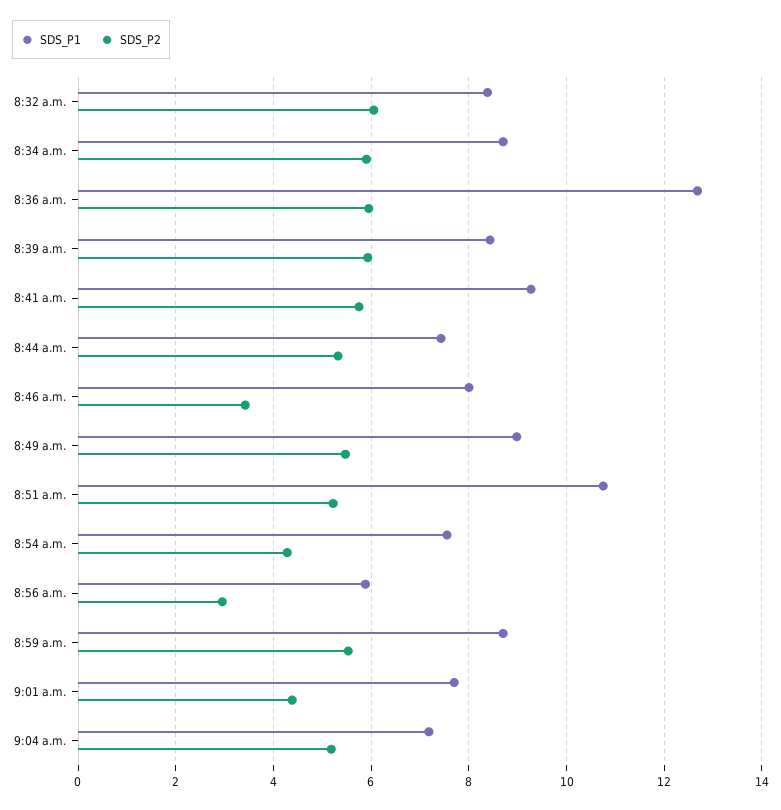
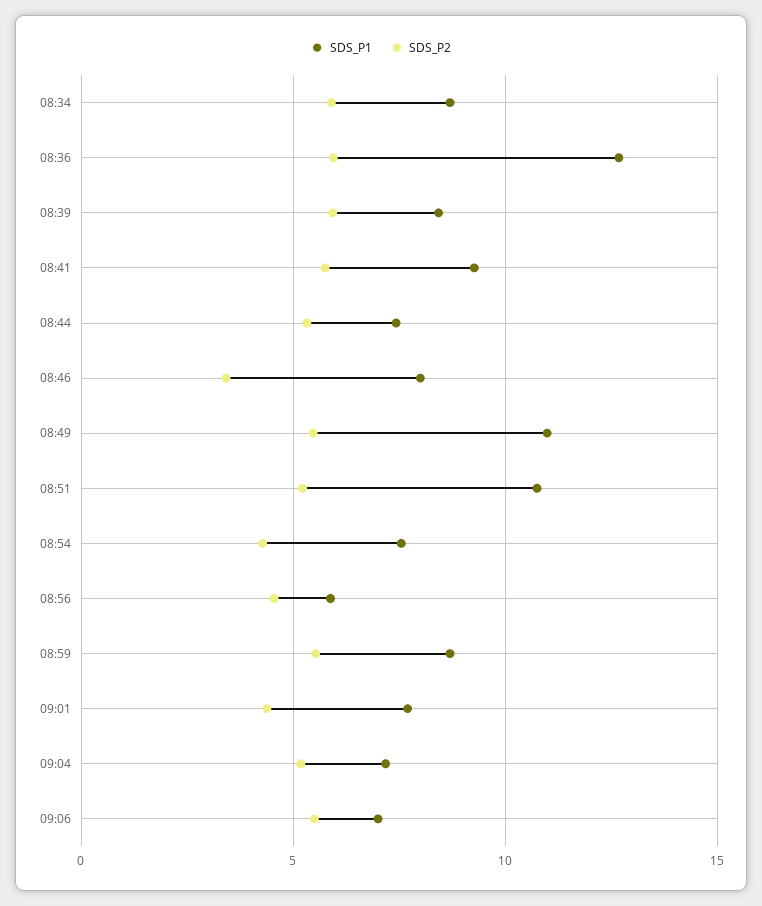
SDS_P1, 8:32 a.m.: 8.4 -> none
SDS_P2, 8:32 a.m.: 6 -> none
SDS_P1, 8:49 a.m.: 9 -> 11
SDS_P2, 8:56 a.m.: 3 -> 4.5
SDS_P1, 09:06: none -> 7
SDS_P2, 09:06: none -> 5.5

